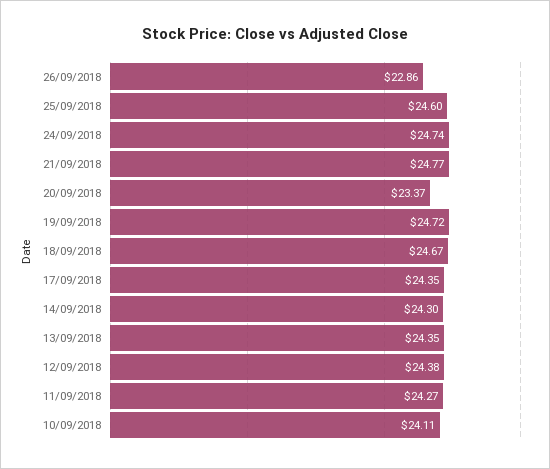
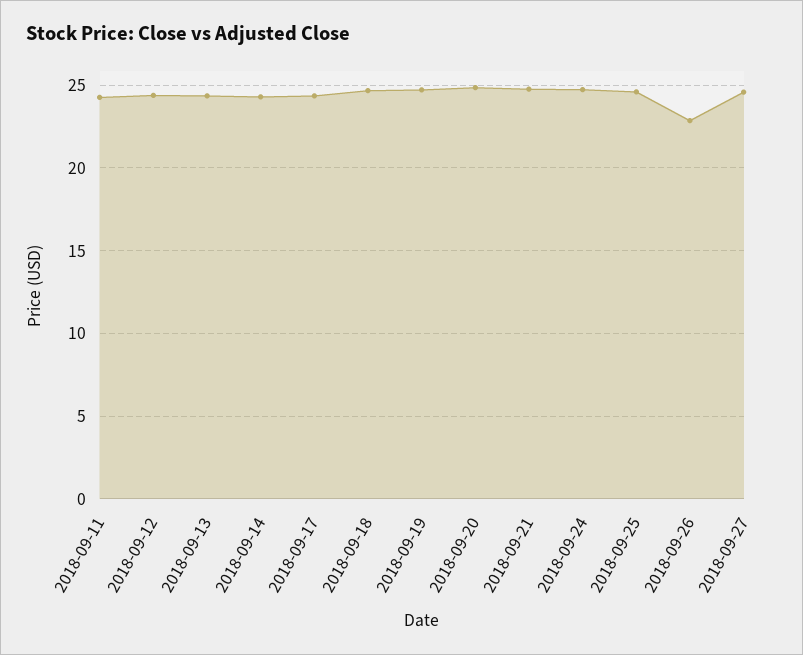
20/09/2018: 23.37 -> 25
10/09/2018: 24.11 -> none
2018-09-27: none -> 24.5

